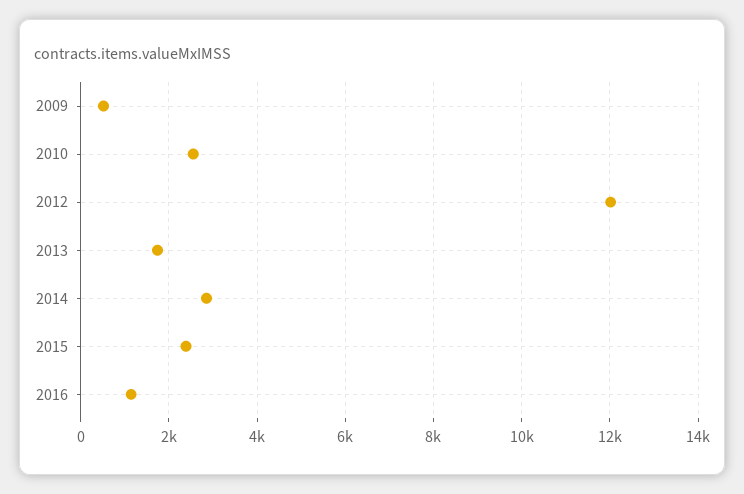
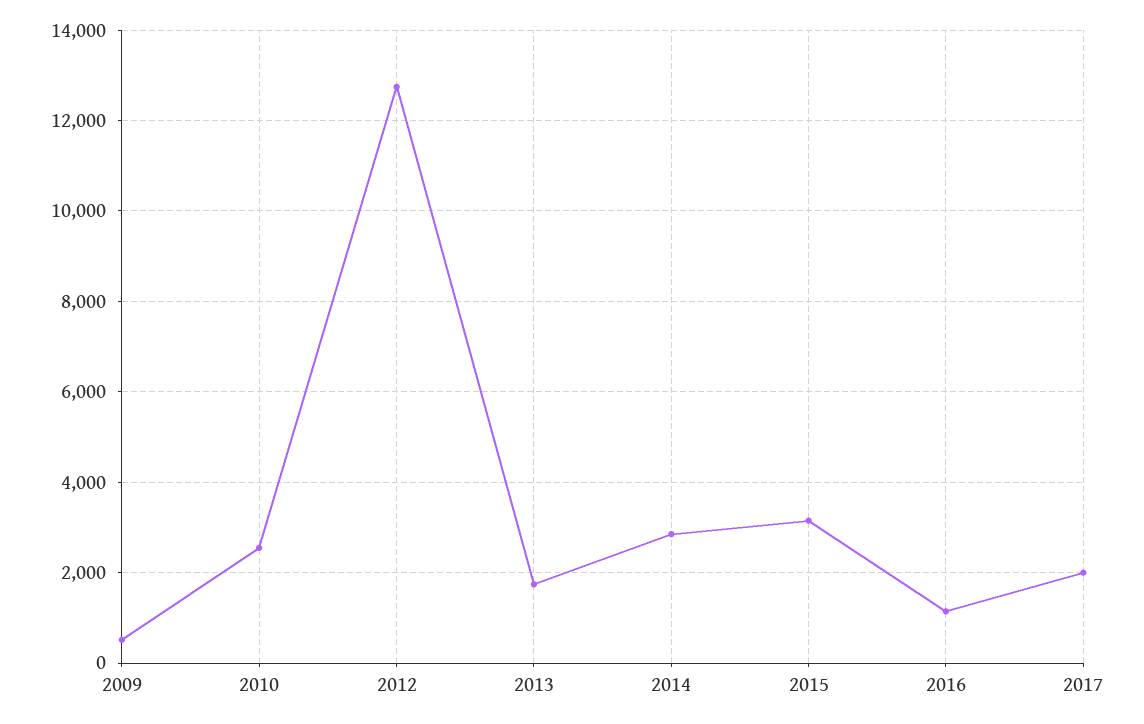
2012: 12000 -> 12800
2015: 2400 -> 3200
2017: none -> 2000

